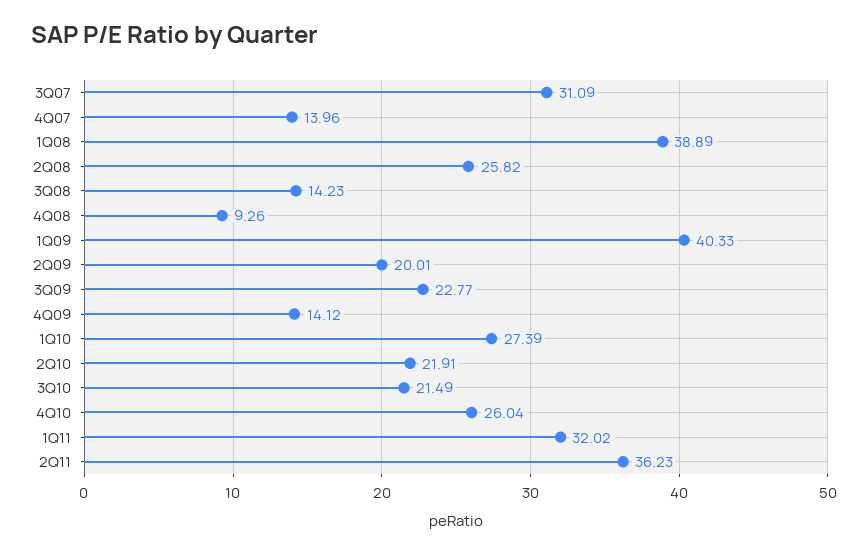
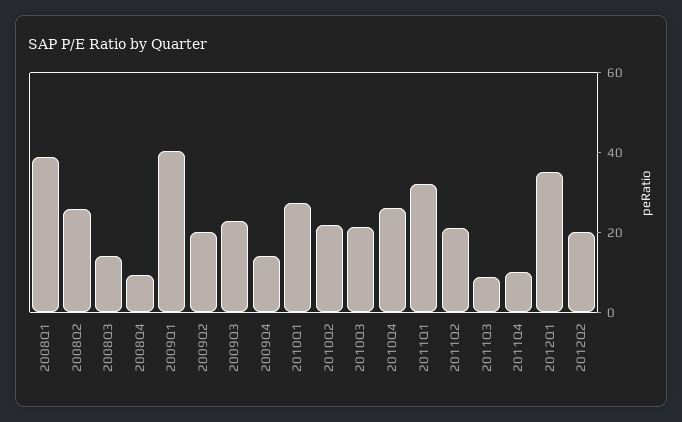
3Q07: 31.09 -> none
4Q07: 13.96 -> none
2Q11: 36.23 -> 20
2011Q3: none -> 10
2011Q4: none -> 10
2012Q1: none -> 35
2012Q2: none -> 20

